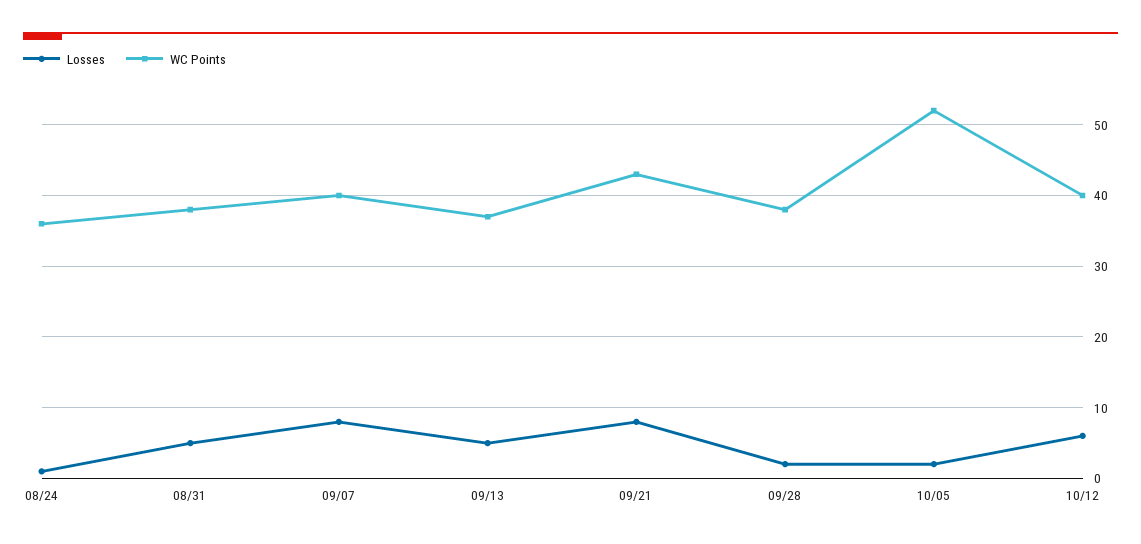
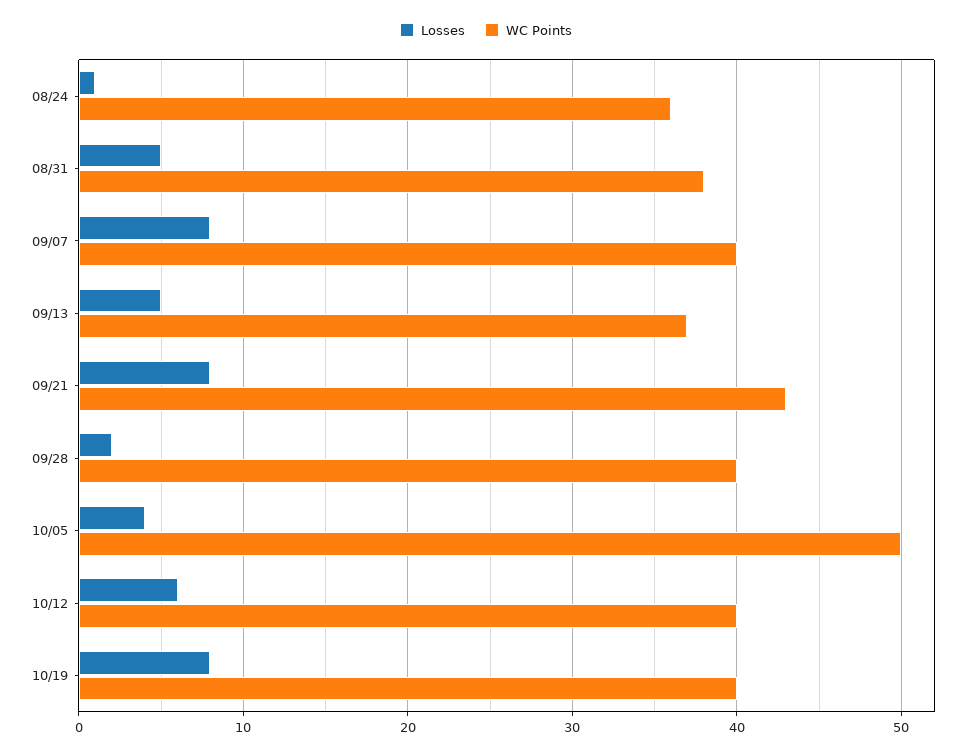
WC Points, 09/28: 38 -> 40
Losses, 10/05: 2 -> 4
WC Points, 10/05: 52 -> 50
Losses, 10/19: none -> 8
WC Points, 10/19: none -> 40

